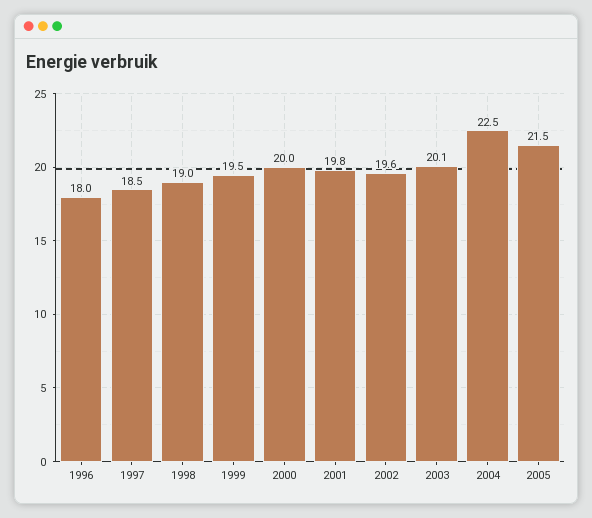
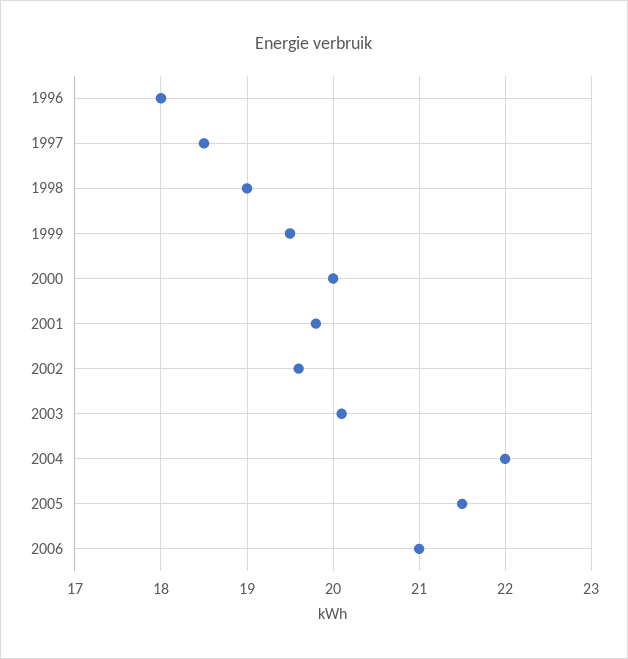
2004: 22.5 -> 22
2006: none -> 21

